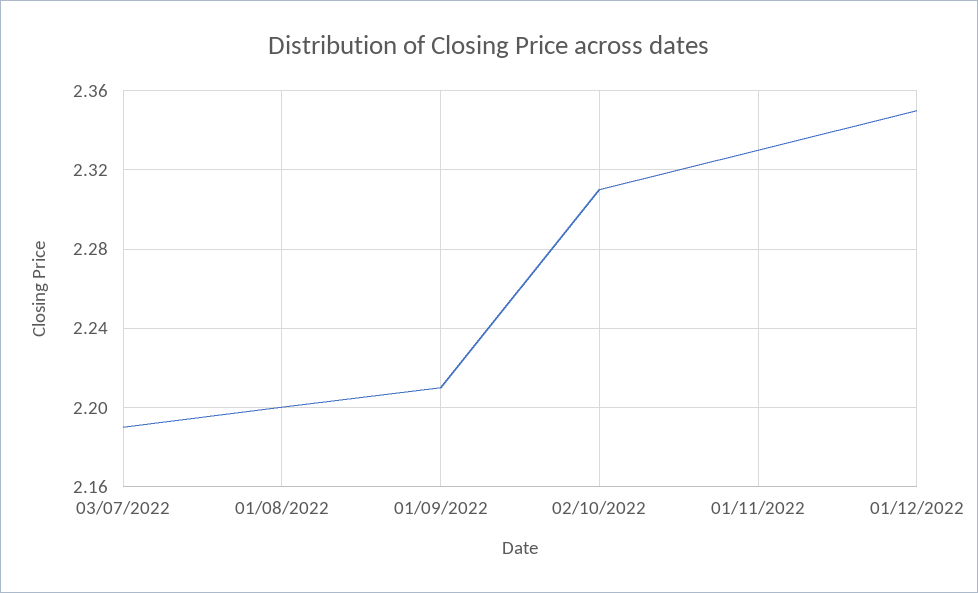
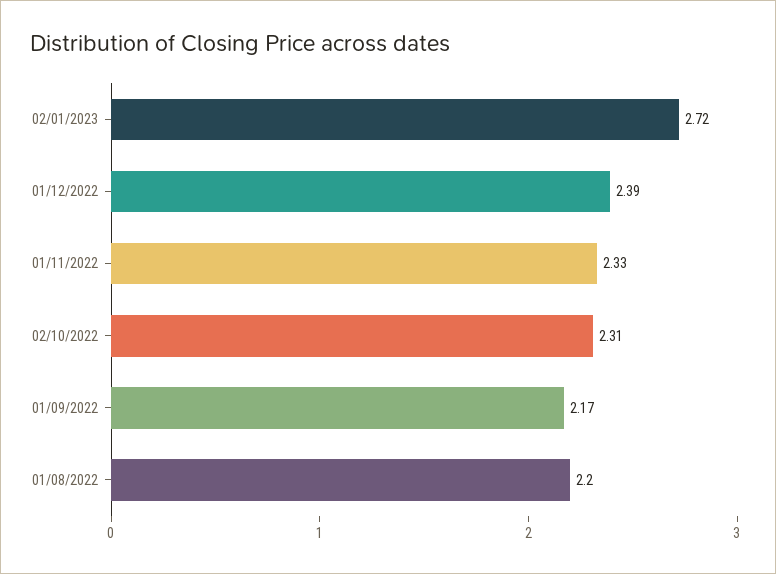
03/07/2022: 2.19 -> none
01/09/2022: 2.21 -> 2.17
01/12/2022: 2.35 -> 2.39
02/01/2023: none -> 2.72

